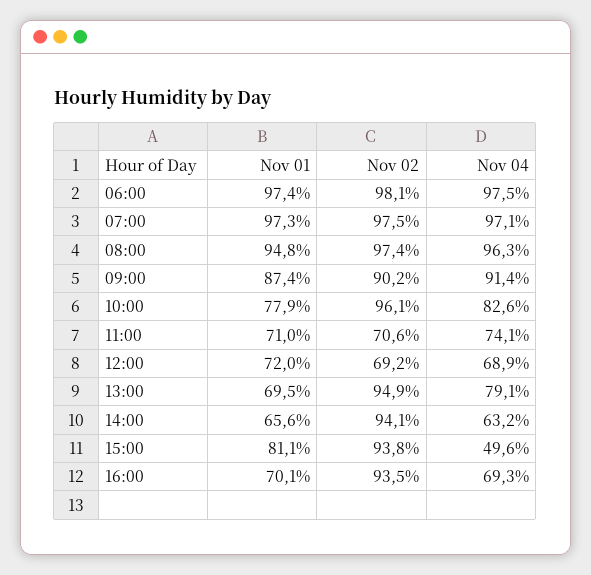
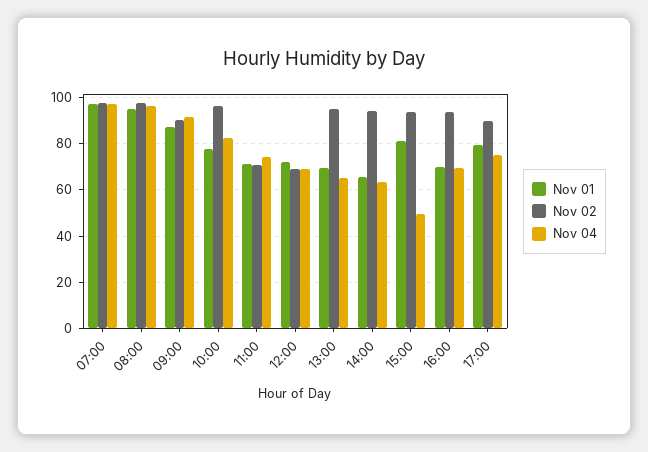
Nov 01, 06:00: 97.4 -> none
Nov 02, 06:00: 98.1 -> none
Nov 04, 06:00: 97.5 -> none
Nov 04, 13:00: 79.1 -> 65
Nov 01, 17:00: none -> 80
Nov 02, 17:00: none -> 90
Nov 04, 17:00: none -> 75

